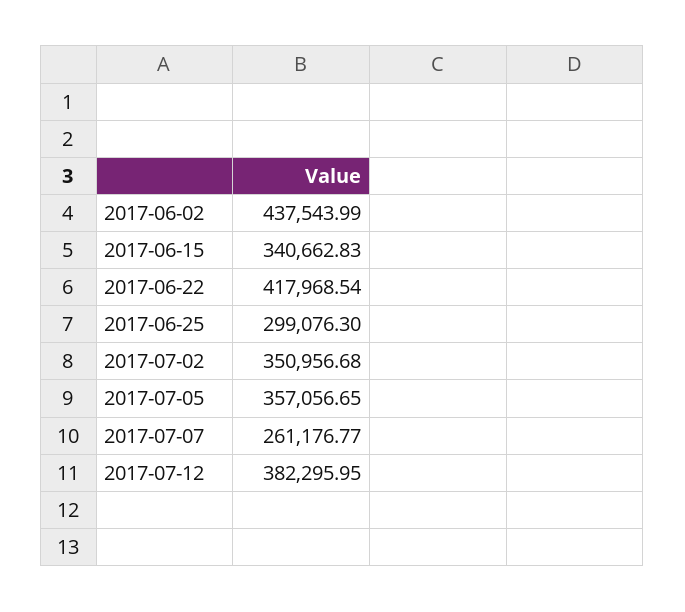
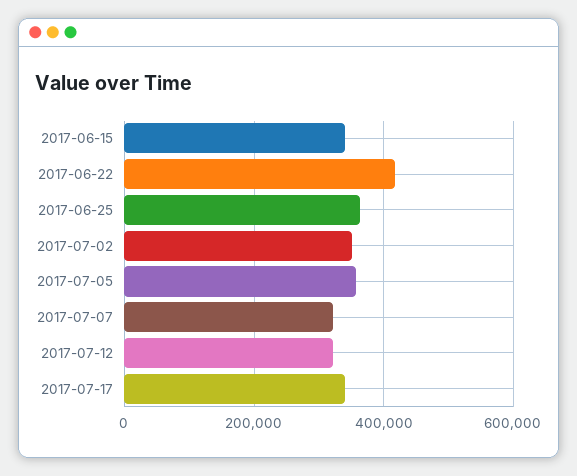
2017-06-02: 437543.99 -> none
2017-06-25: 299076.3 -> 360000
2017-07-07: 261176.77 -> 320000
2017-07-12: 382295.95 -> 320000
2017-07-17: none -> 340000

